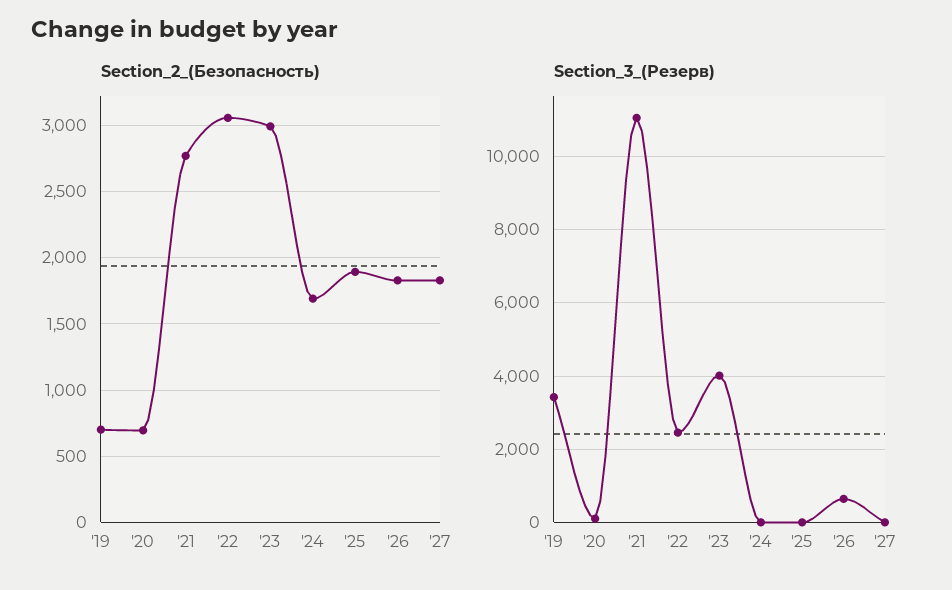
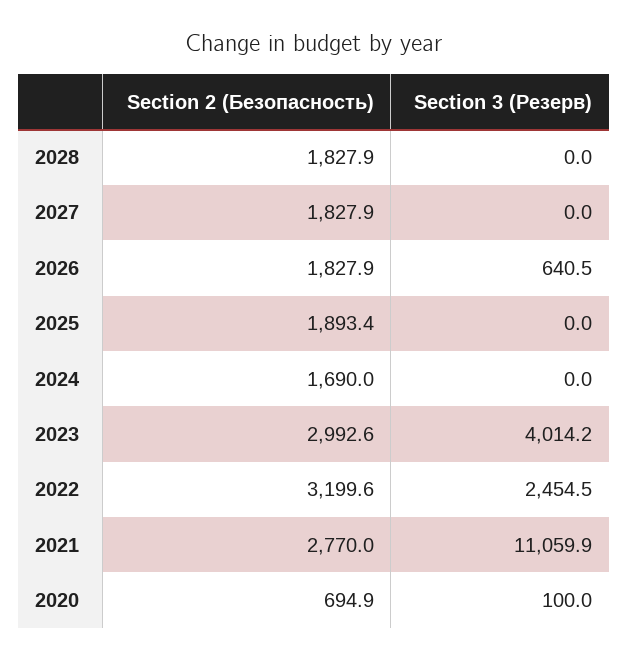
Section_2_(Безопасность), '19: 700 -> none
Section_2_(Безопасность), '22: 3050 -> 3199.6
Section_3_(Резерв), '19: 3400 -> none
Section_2_(Безопасность), 2028: none -> 1827.9
Section_3_(Резерв), 2028: none -> 0

